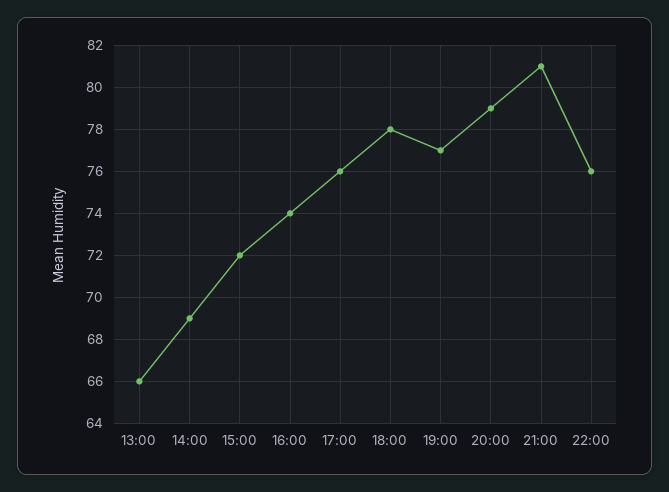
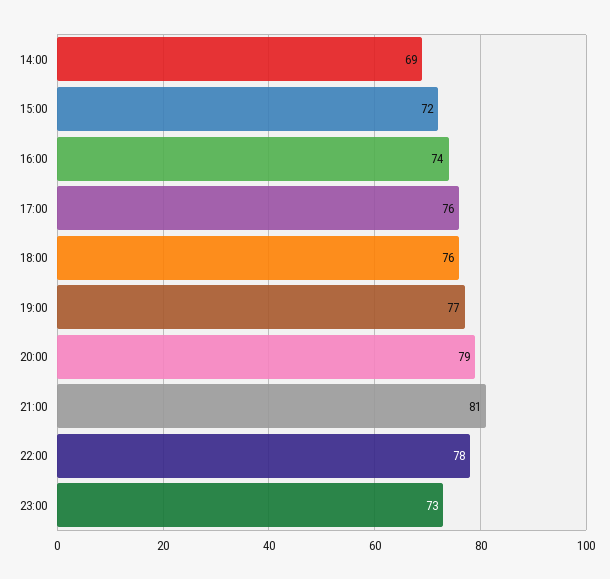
13:00: 66 -> none
18:00: 78 -> 76
22:00: 76 -> 78
23:00: none -> 73

